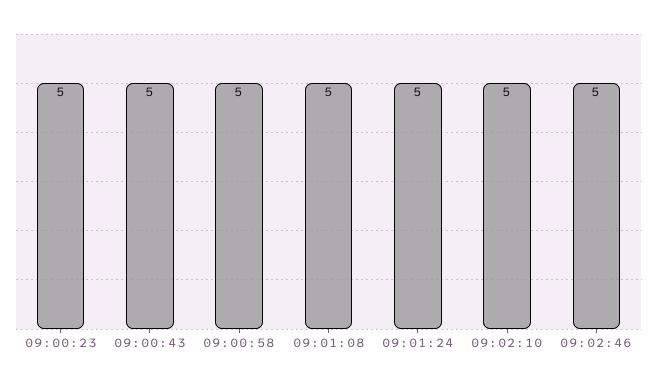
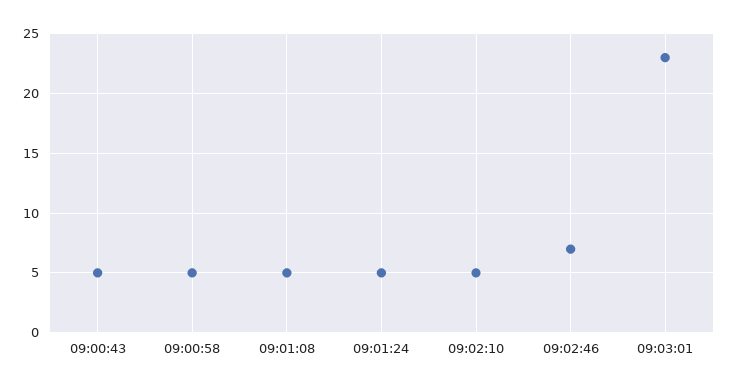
09:00:23: 5 -> none
09:02:46: 5 -> 7
09:03:01: none -> 23

